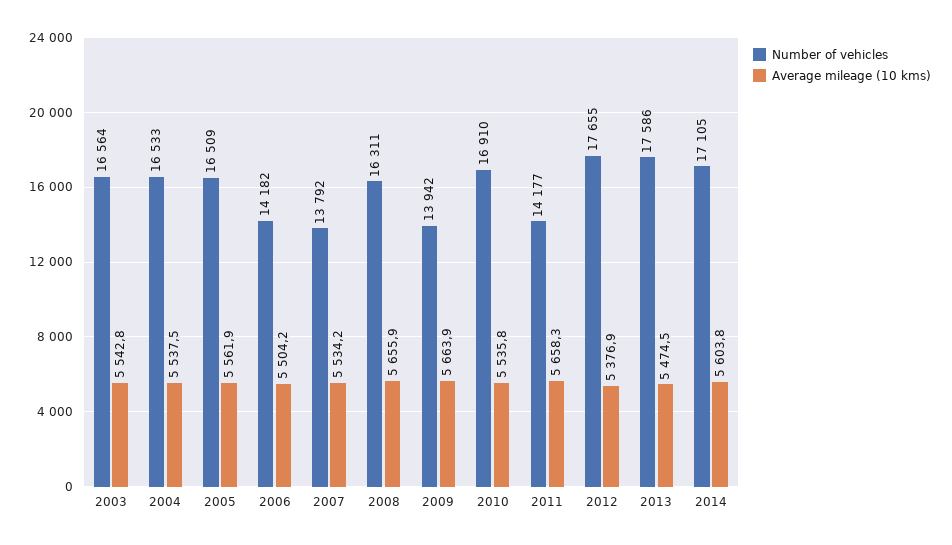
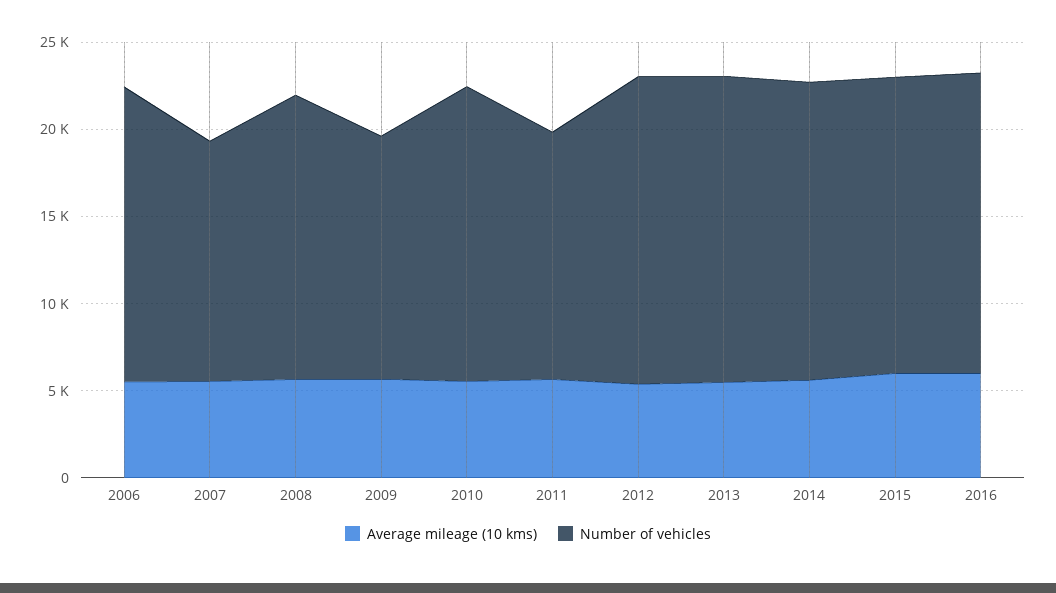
Number of vehicles, 2003: 16564 -> none
Average mileage (10 kms), 2003: 5542.8 -> none
Number of vehicles, 2004: 16533 -> none
Average mileage (10 kms), 2004: 5537.5 -> none
Number of vehicles, 2005: 16509 -> none
Average mileage (10 kms), 2005: 5561.9 -> none
Number of vehicles, 2006: 14182 -> 17000
Average mileage (10 kms), 2015: none -> 6000
Number of vehicles, 2015: none -> 17000
Average mileage (10 kms), 2016: none -> 6000
Number of vehicles, 2016: none -> 17000

